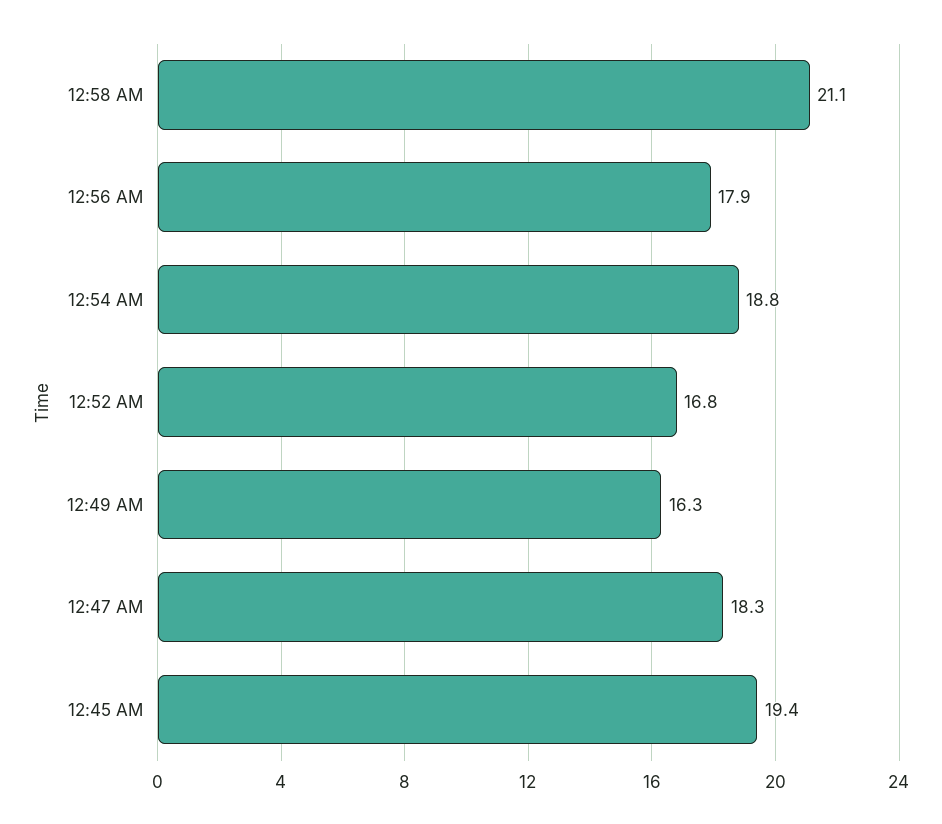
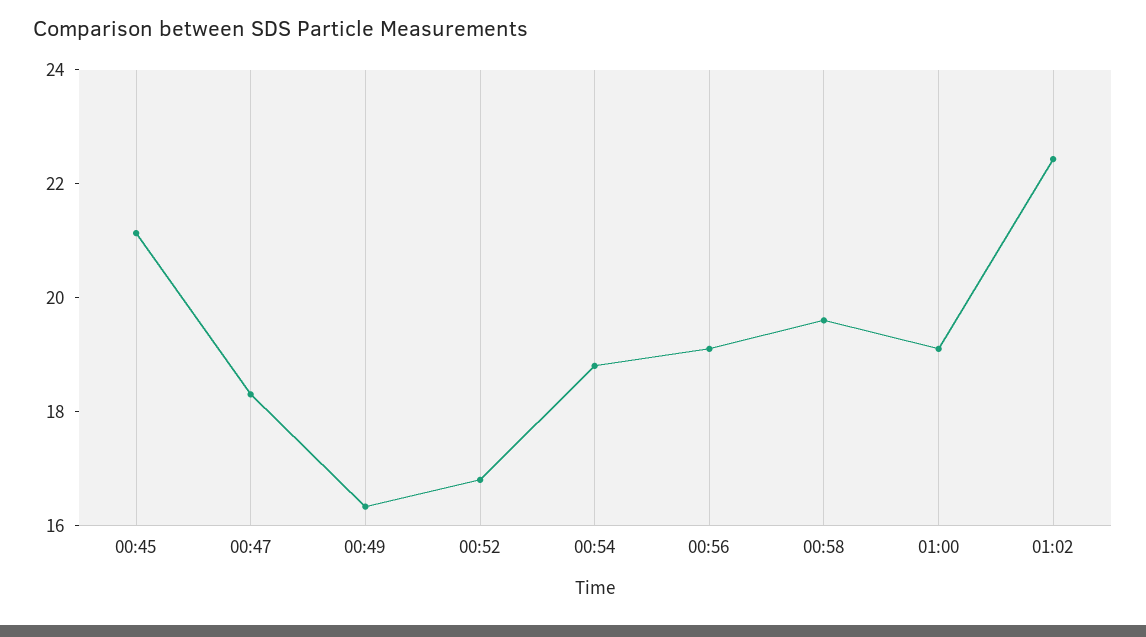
12:58 AM: 21.1 -> 19.5
12:56 AM: 17.9 -> 19
12:45 AM: 19.4 -> 21
01:00: none -> 19
01:02: none -> 22.5

